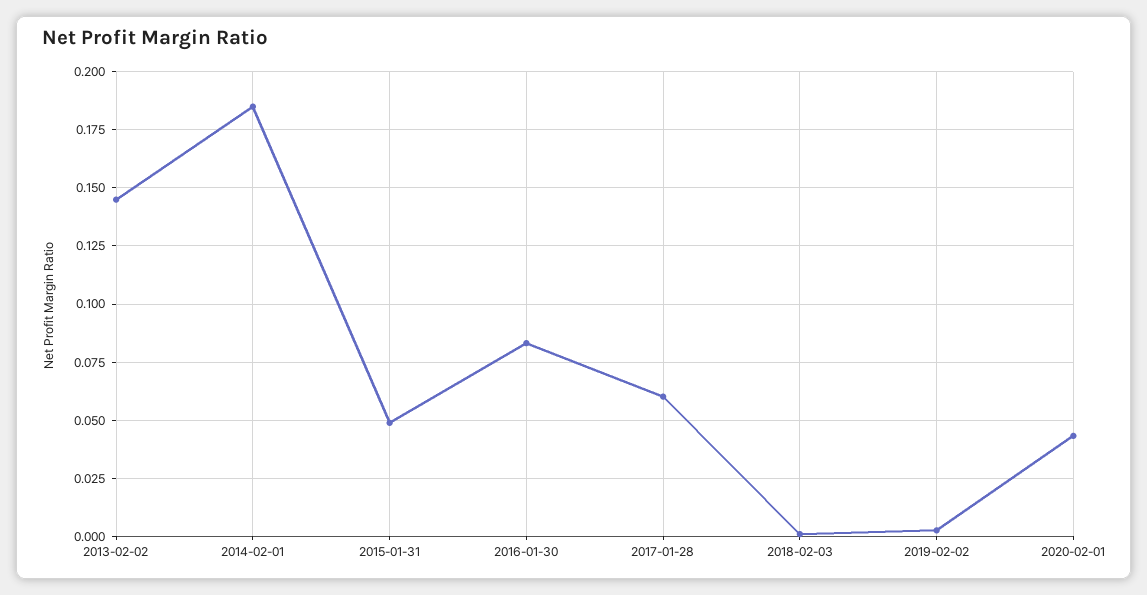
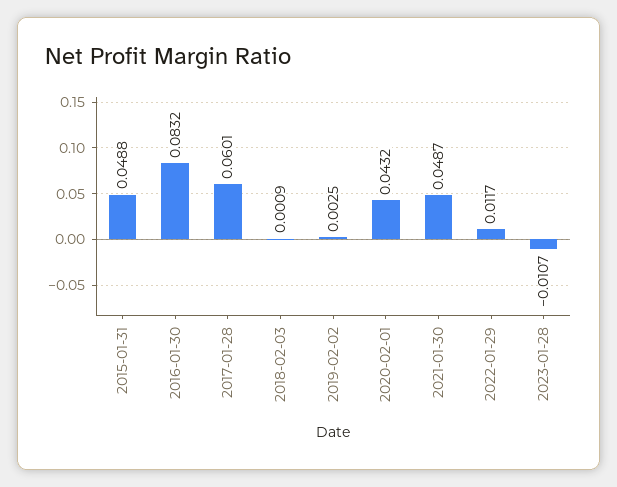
2013-02-02: 0.145 -> none
2014-02-01: 0.185 -> none
2021-01-30: none -> 0.0487
2022-01-29: none -> 0.0117
2023-01-28: none -> -0.0107

